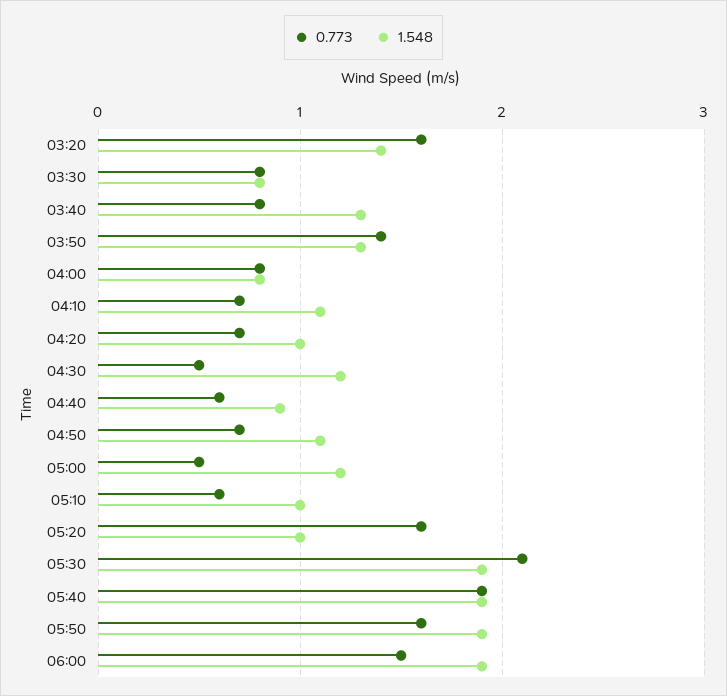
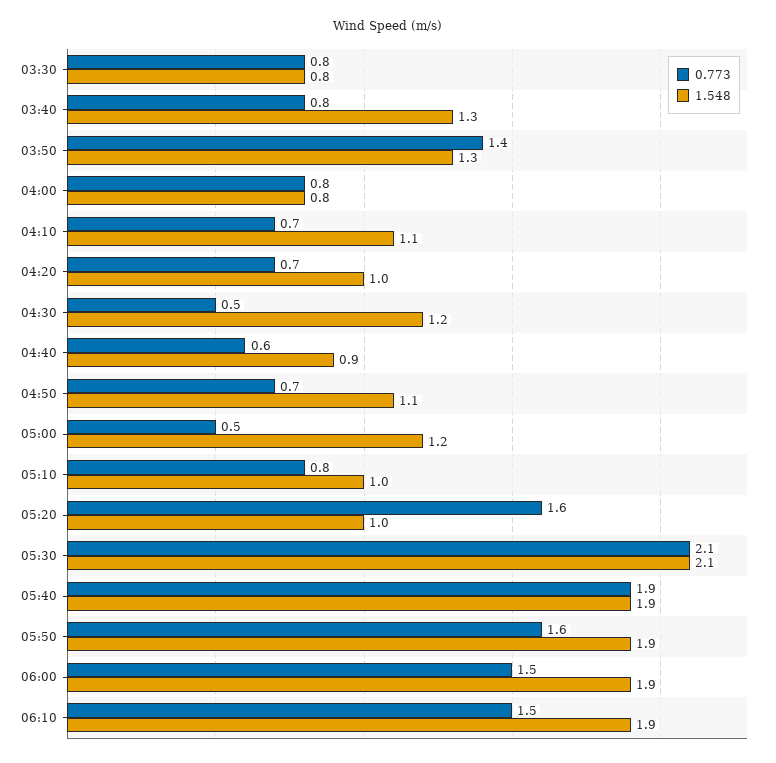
0.773, 03:20: 1.6 -> none
1.548, 03:20: 1.4 -> none
0.773, 05:10: 0.6 -> 0.8
1.548, 05:30: 1.9 -> 2.1
0.773, 06:10: none -> 1.5
1.548, 06:10: none -> 1.9

